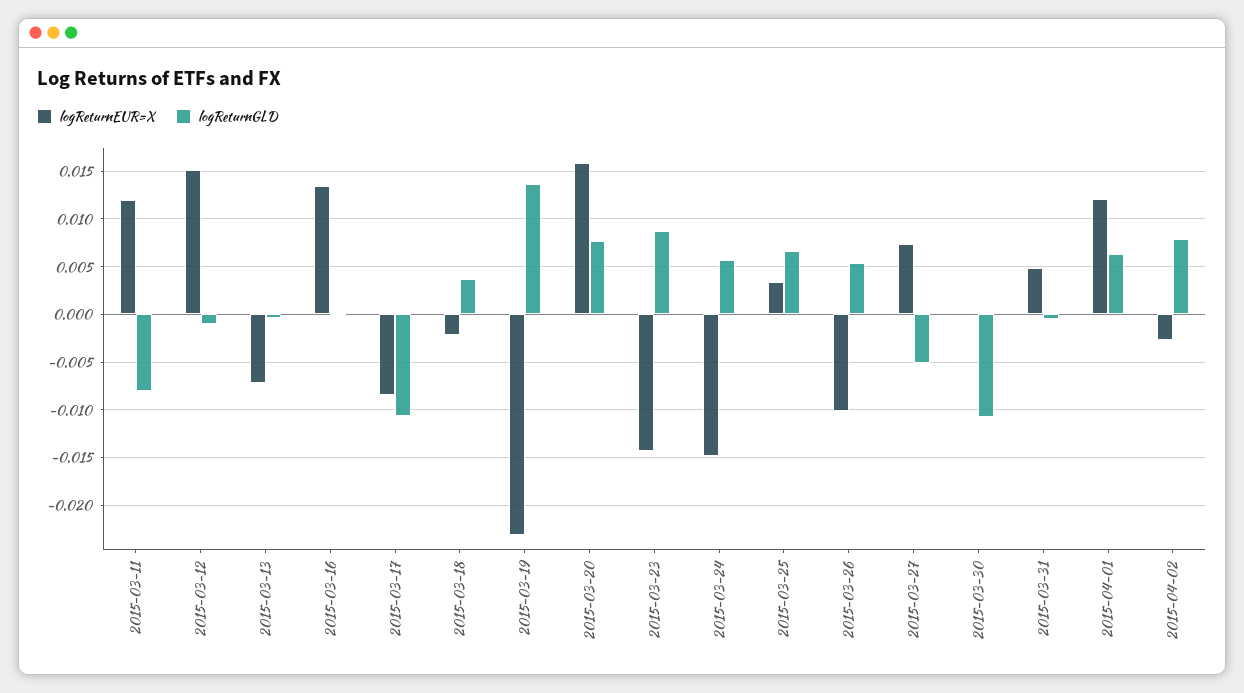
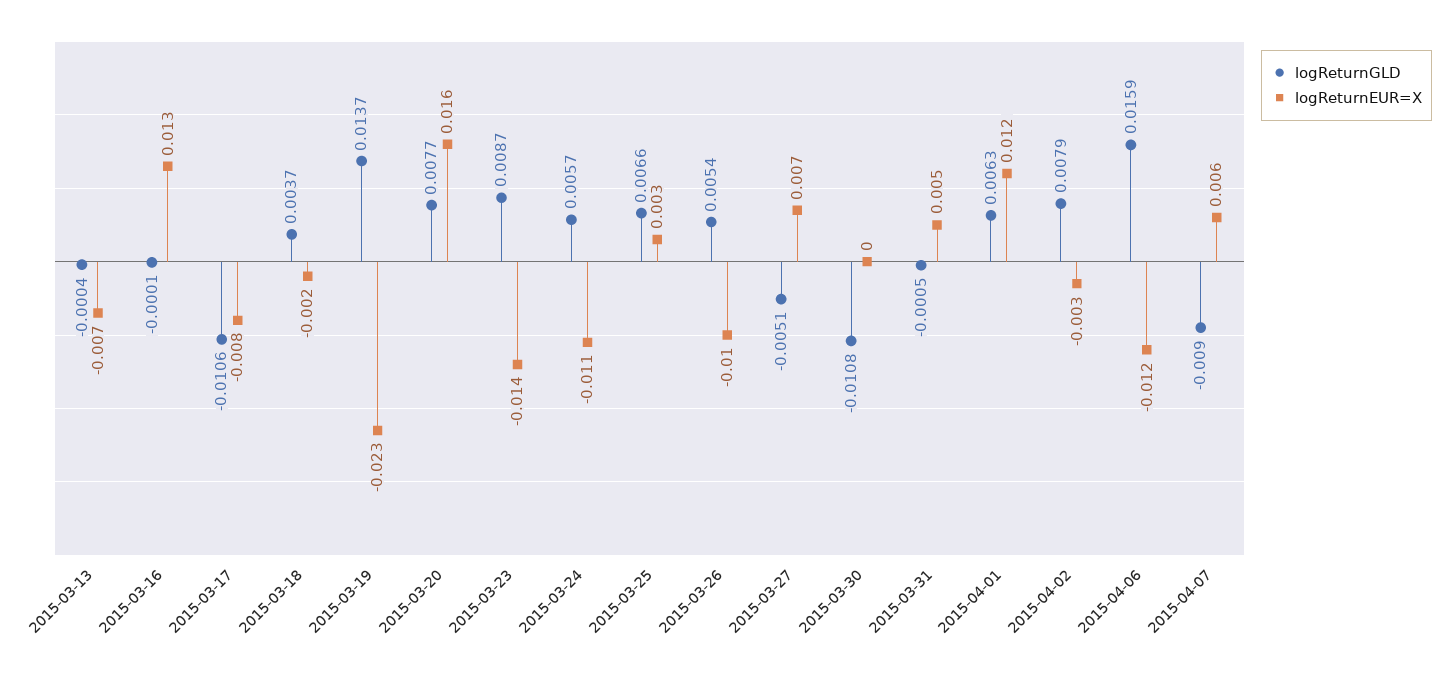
logReturnEUR=X, 2015-03-11: 0.012 -> none
logReturnGLD, 2015-03-11: -0.008 -> none
logReturnEUR=X, 2015-03-12: 0.015 -> none
logReturnGLD, 2015-03-12: -0.001 -> none
logReturnEUR=X, 2015-03-24: -0.015 -> -0.011
logReturnGLD, 2015-04-06: none -> 0.0159
logReturnEUR=X, 2015-04-06: none -> -0.012
logReturnGLD, 2015-04-07: none -> -0.009
logReturnEUR=X, 2015-04-07: none -> 0.006

